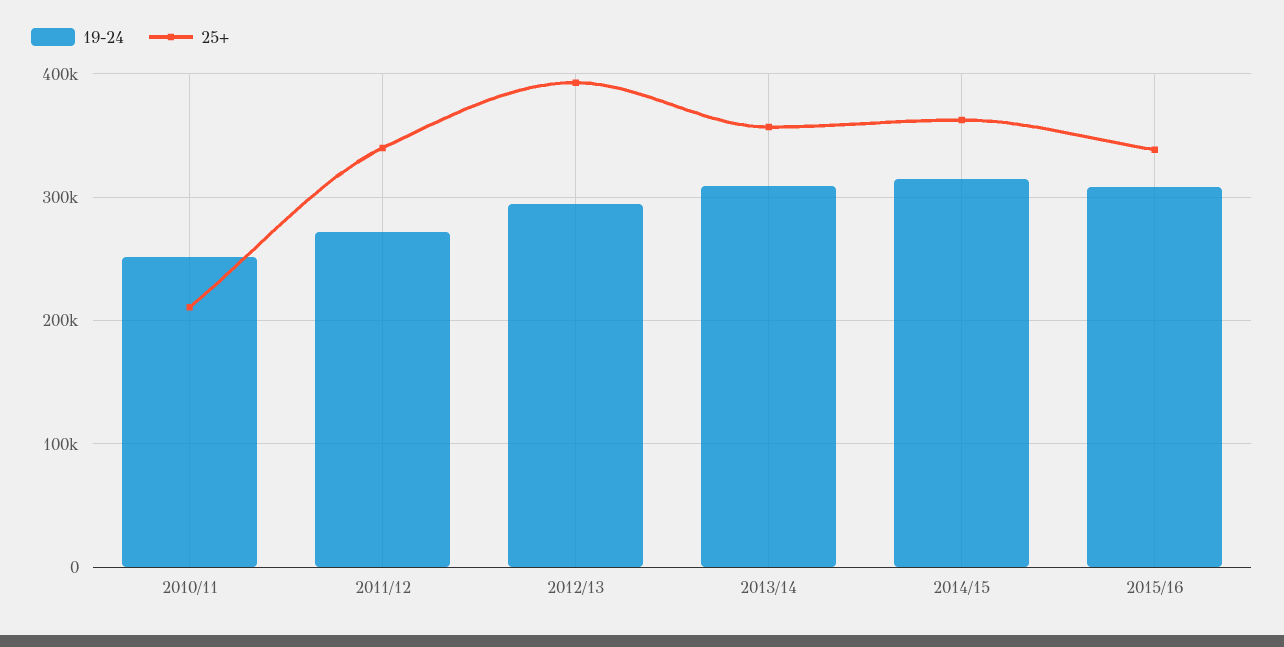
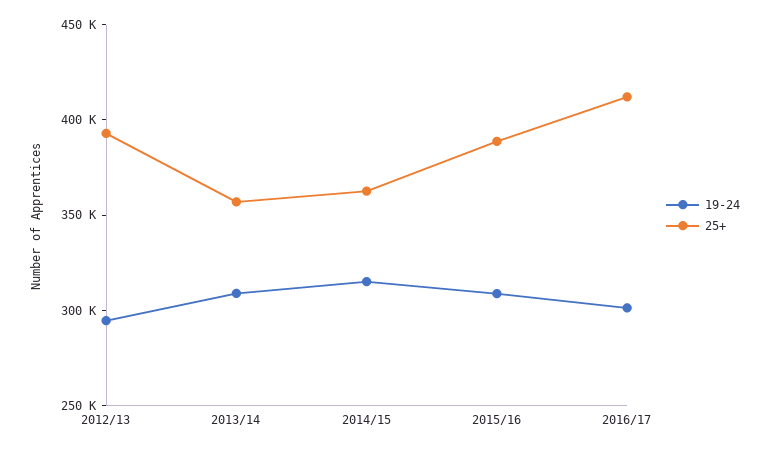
19-24, 2010/11: 250000 -> none
25+, 2010/11: 210000 -> none
19-24, 2011/12: 270000 -> none
25+, 2011/12: 340000 -> none
25+, 2015/16: 340000 -> 390000
19-24, 2016/17: none -> 300000
25+, 2016/17: none -> 410000

